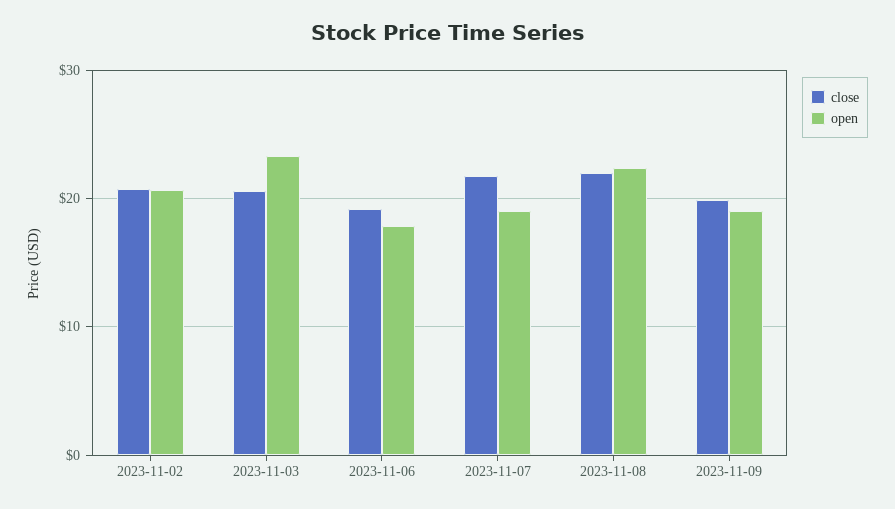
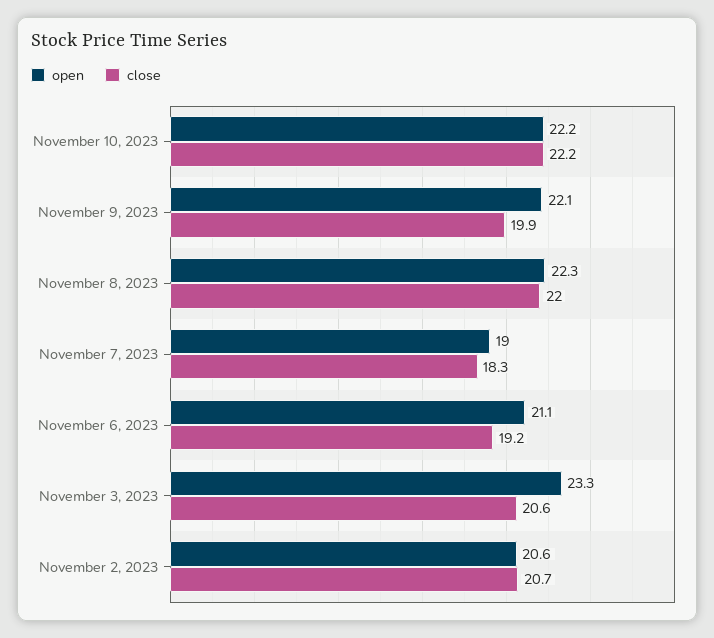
open, 2023-11-06: 18 -> 21.1
close, 2023-11-07: 22 -> 18.3
open, 2023-11-09: 19 -> 22.1
open, November 10, 2023: none -> 22.2
close, November 10, 2023: none -> 22.2

